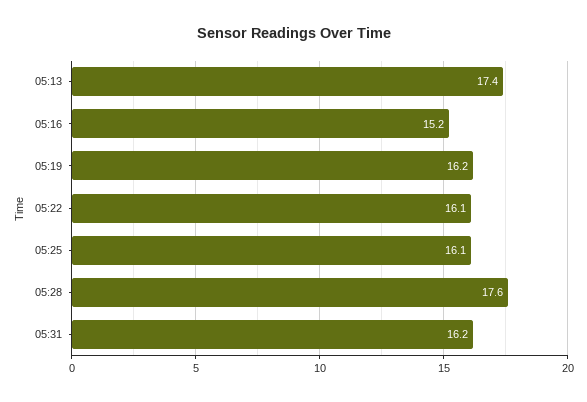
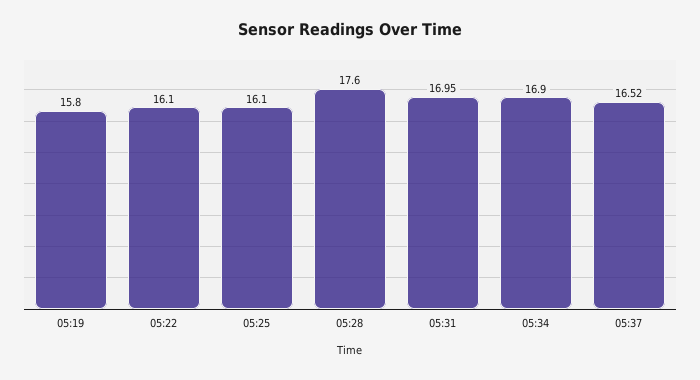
05:13: 17.4 -> none
05:16: 15.2 -> none
05:19: 16.2 -> 15.8
05:31: 16.2 -> 16.95
05:34: none -> 16.9
05:37: none -> 16.52

